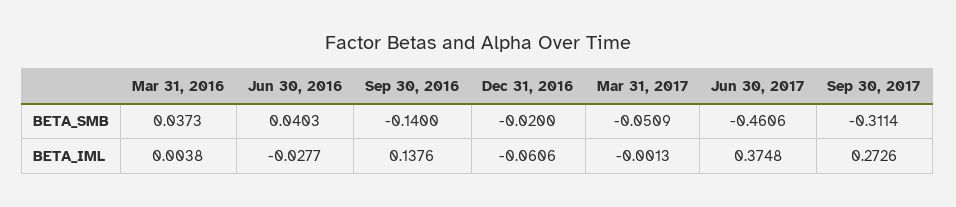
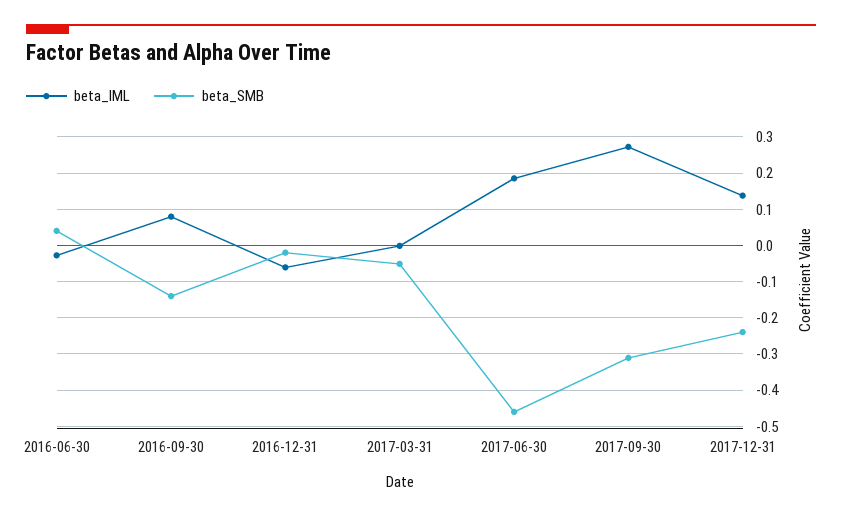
BETA_SMB, Mar 31, 2016: 0.0373 -> none
BETA_IML, Mar 31, 2016: 0.0038 -> none
BETA_IML, Sep 30, 2016: 0.1376 -> 0.08
BETA_IML, Jun 30, 2017: 0.3748 -> 0.18
BETA_IML, 2017-12-31: none -> 0.14
BETA_SMB, 2017-12-31: none -> -0.24

